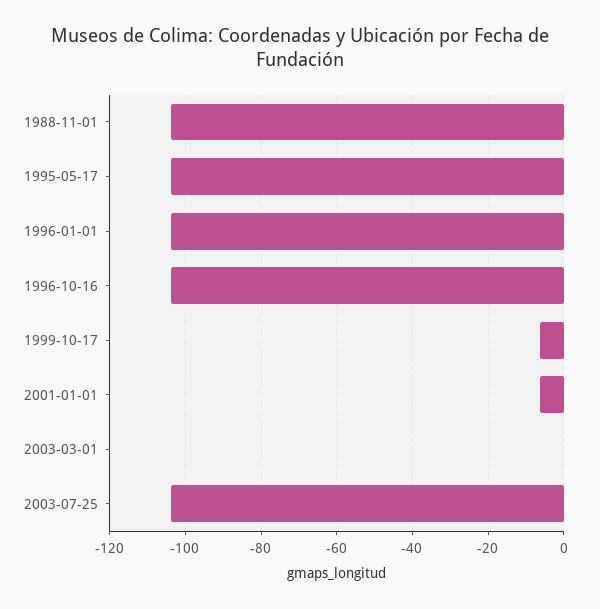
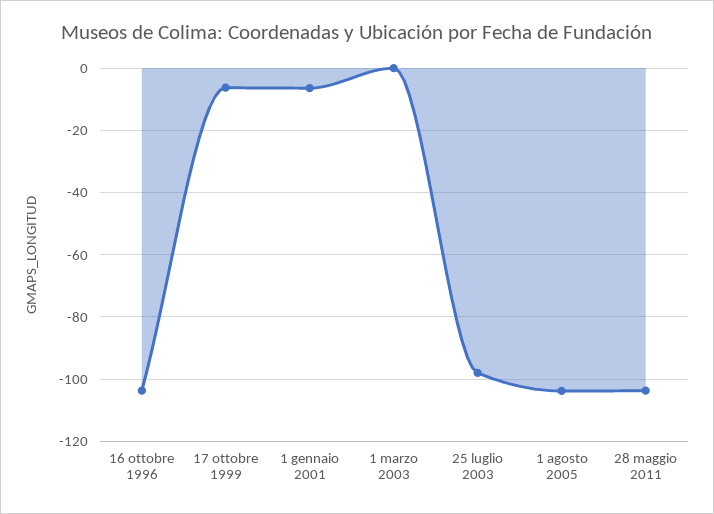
1988-11-01: -104 -> none
1995-05-17: -104 -> none
1996-01-01: -104 -> none
2003-07-25: -104 -> -98
1 agosto 2005: none -> -104
28 maggio 2011: none -> -104

